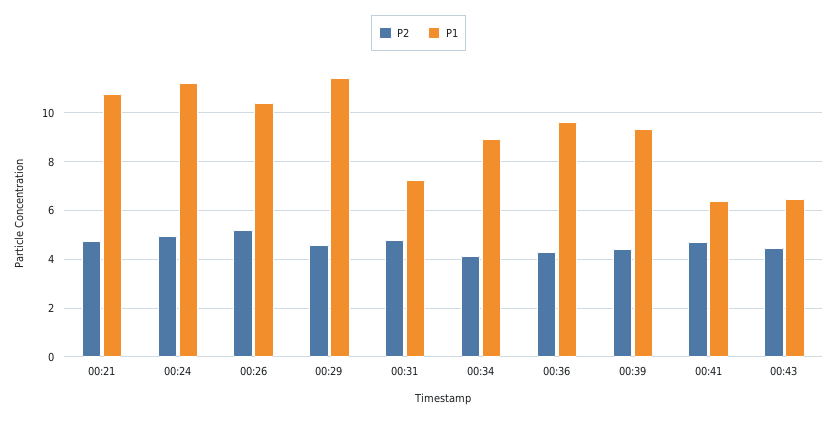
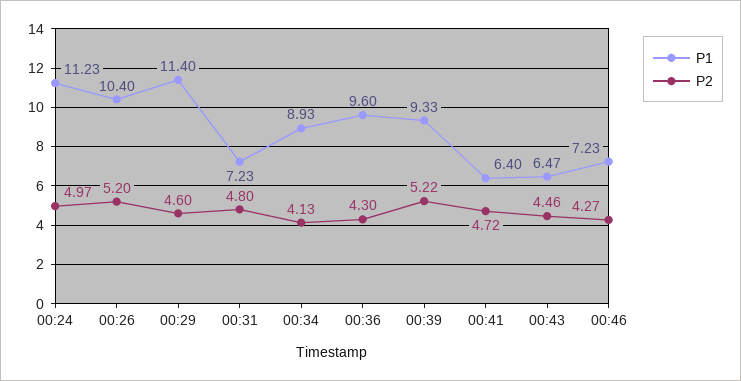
P2, 00:21: 4.75 -> none
P1, 00:21: 10.75 -> none
P2, 00:39: 4.5 -> 5.22
P1, 00:46: none -> 7.23
P2, 00:46: none -> 4.27

